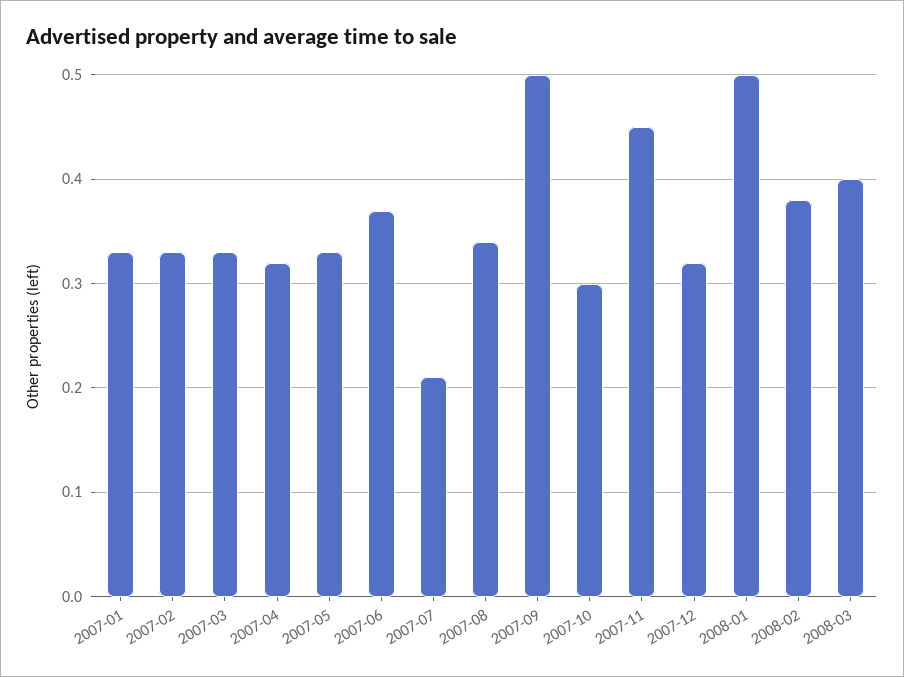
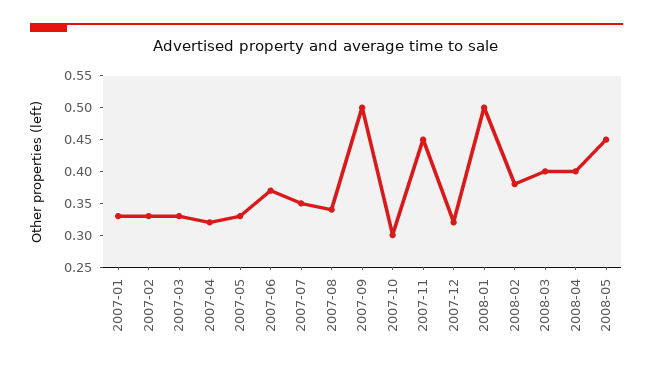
2007-07: 0.21 -> 0.35
2008-04: none -> 0.4
2008-05: none -> 0.45

